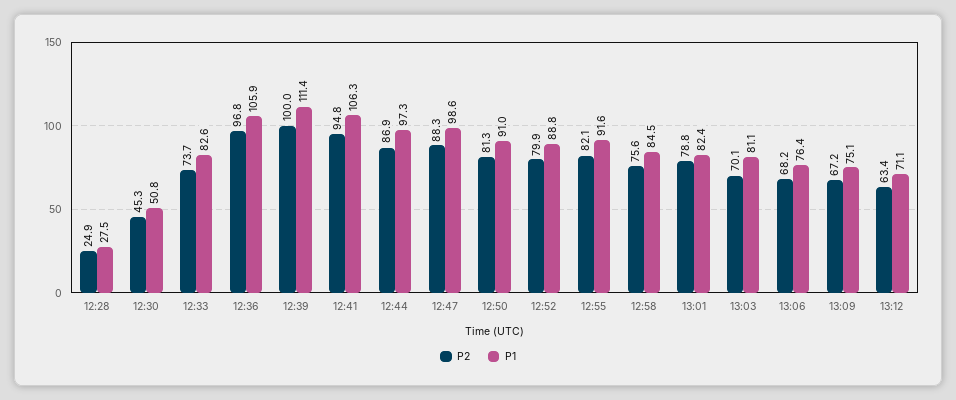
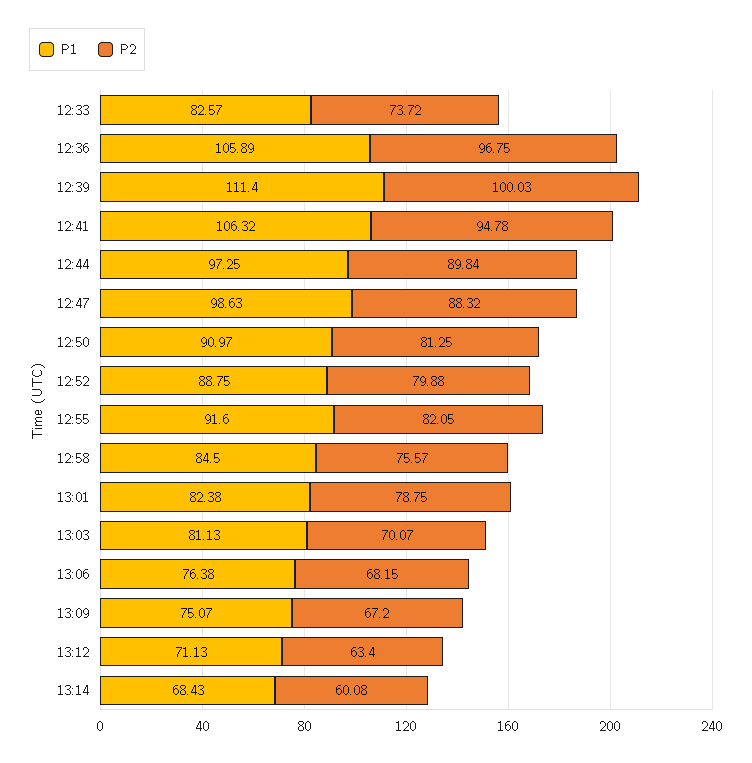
P2, 12:28: 24.9 -> none
P1, 12:28: 27.5 -> none
P2, 12:30: 45.3 -> none
P1, 12:30: 50.8 -> none
P2, 12:44: 86.9 -> 89.84
P1, 13:14: none -> 68.43
P2, 13:14: none -> 60.08

